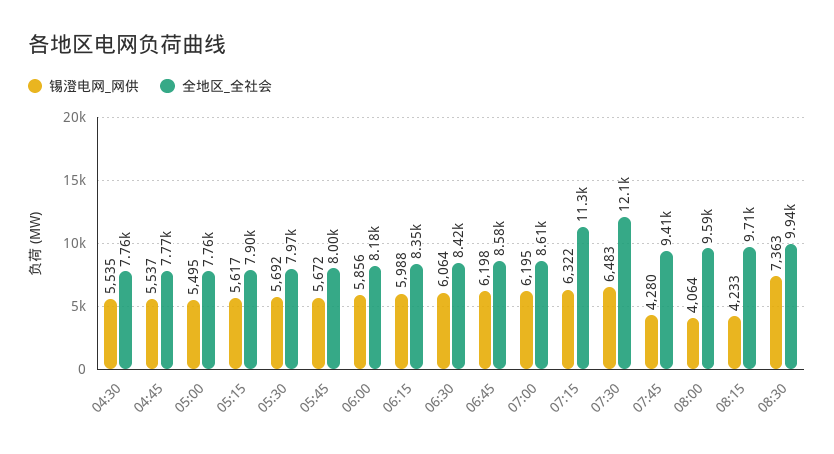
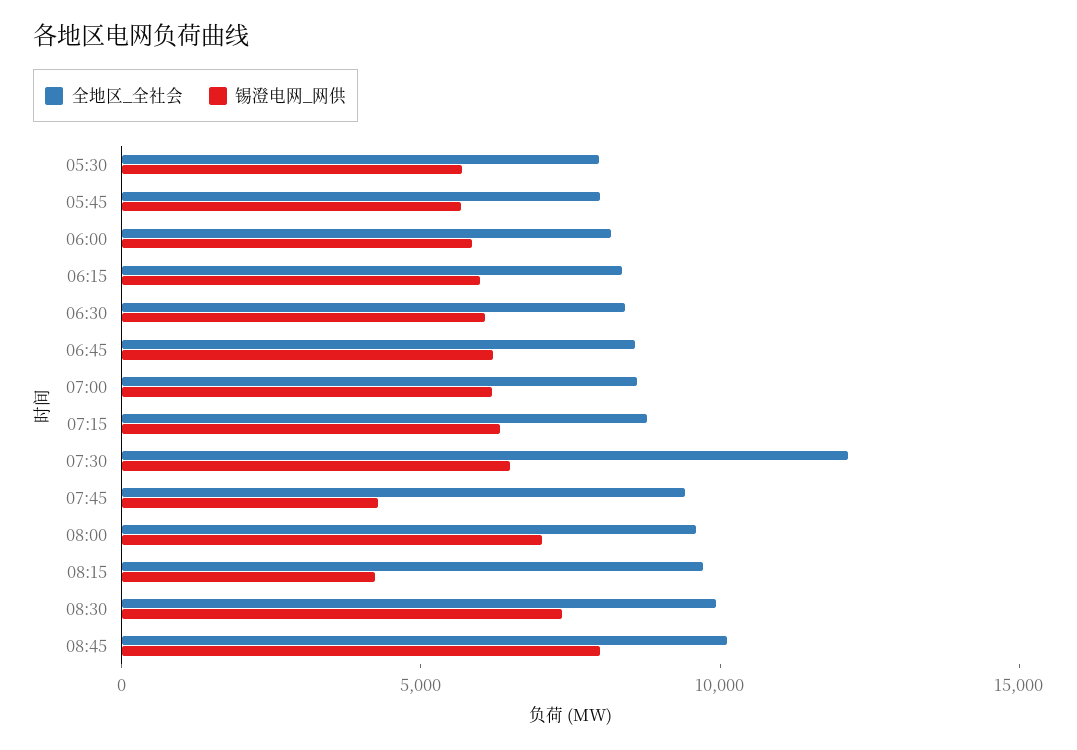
锡澄电网_网供, 04:30: 5535 -> none
全地区_全社会, 04:30: 7760 -> none
锡澄电网_网供, 04:45: 5537 -> none
全地区_全社会, 04:45: 7770 -> none
锡澄电网_网供, 05:00: 5495 -> none
全地区_全社会, 05:00: 7760 -> none
锡澄电网_网供, 05:15: 5617 -> none
全地区_全社会, 05:15: 7900 -> none
全地区_全社会, 07:15: 11300 -> 9000
锡澄电网_网供, 08:00: 4064 -> 7000
全地区_全社会, 08:45: none -> 10000
锡澄电网_网供, 08:45: none -> 8000

